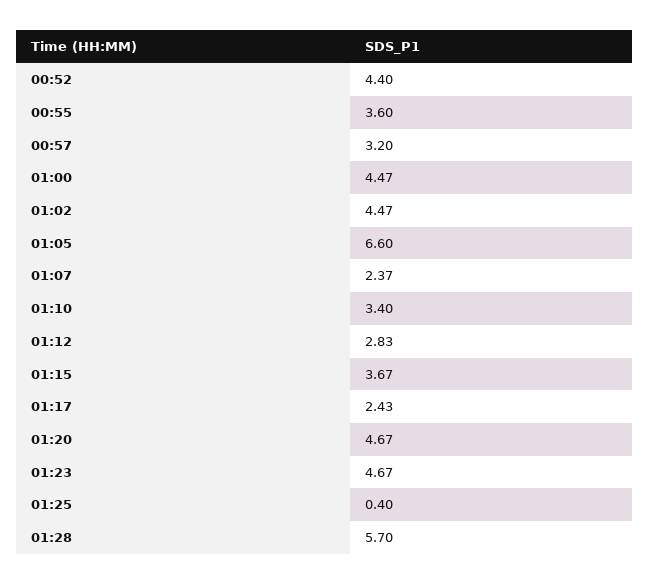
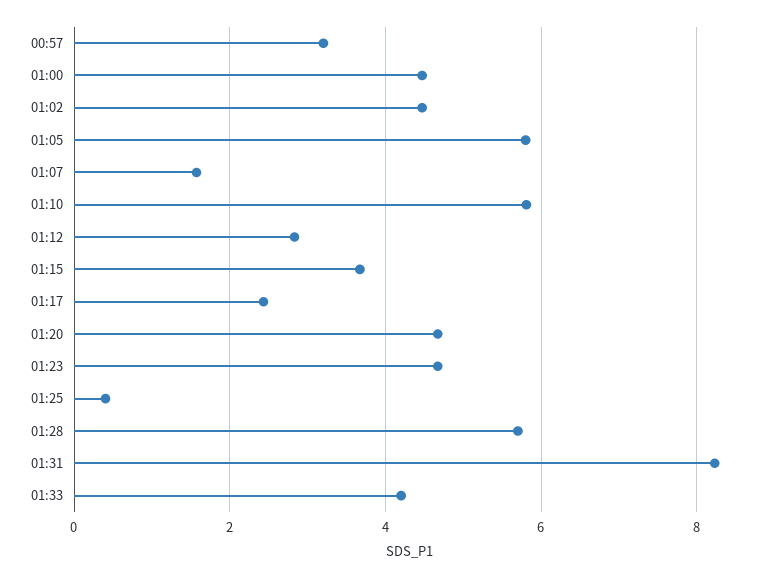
00:52: 4.4 -> none
00:55: 3.6 -> none
01:05: 6.6 -> 5.8
01:07: 2.37 -> 1.6
01:10: 3.4 -> 5.8
01:31: none -> 8.2
01:33: none -> 4.2

